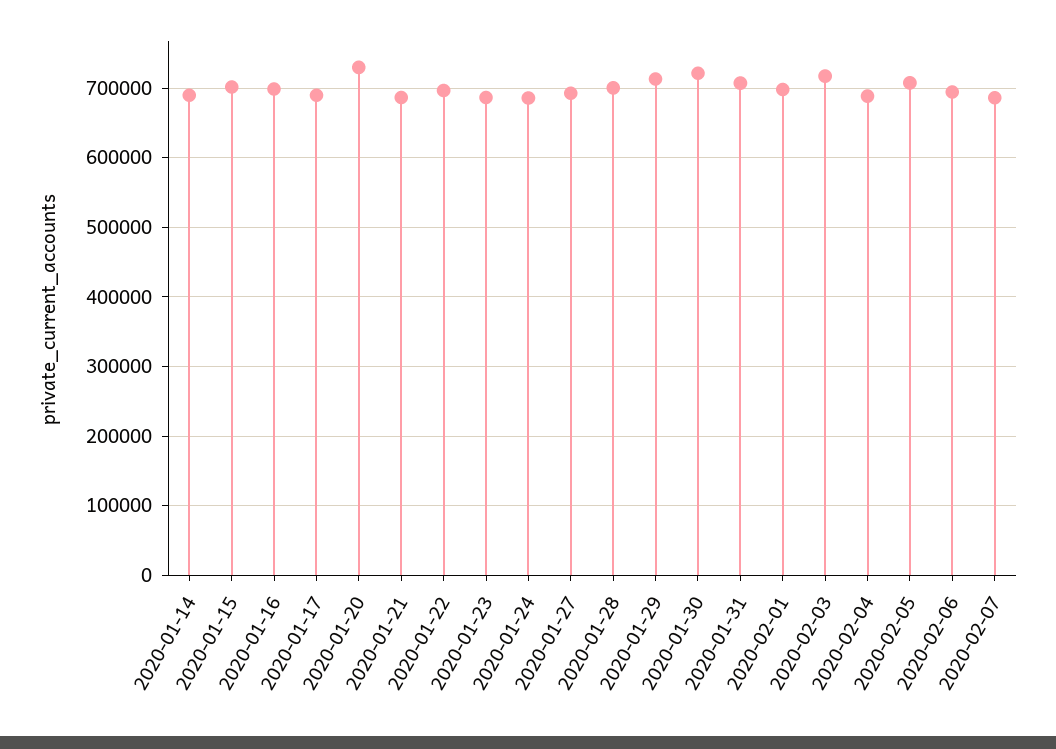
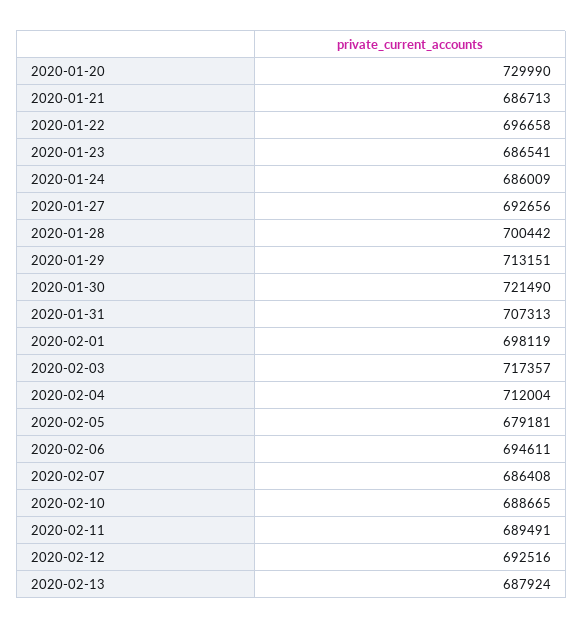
2020-01-14: 690000 -> none
2020-01-15: 700000 -> none
2020-01-16: 700000 -> none
2020-01-17: 690000 -> none
2020-02-04: 690000 -> 712004
2020-02-05: 710000 -> 679181
2020-02-10: none -> 688665
2020-02-11: none -> 689491
2020-02-12: none -> 692516
2020-02-13: none -> 687924

